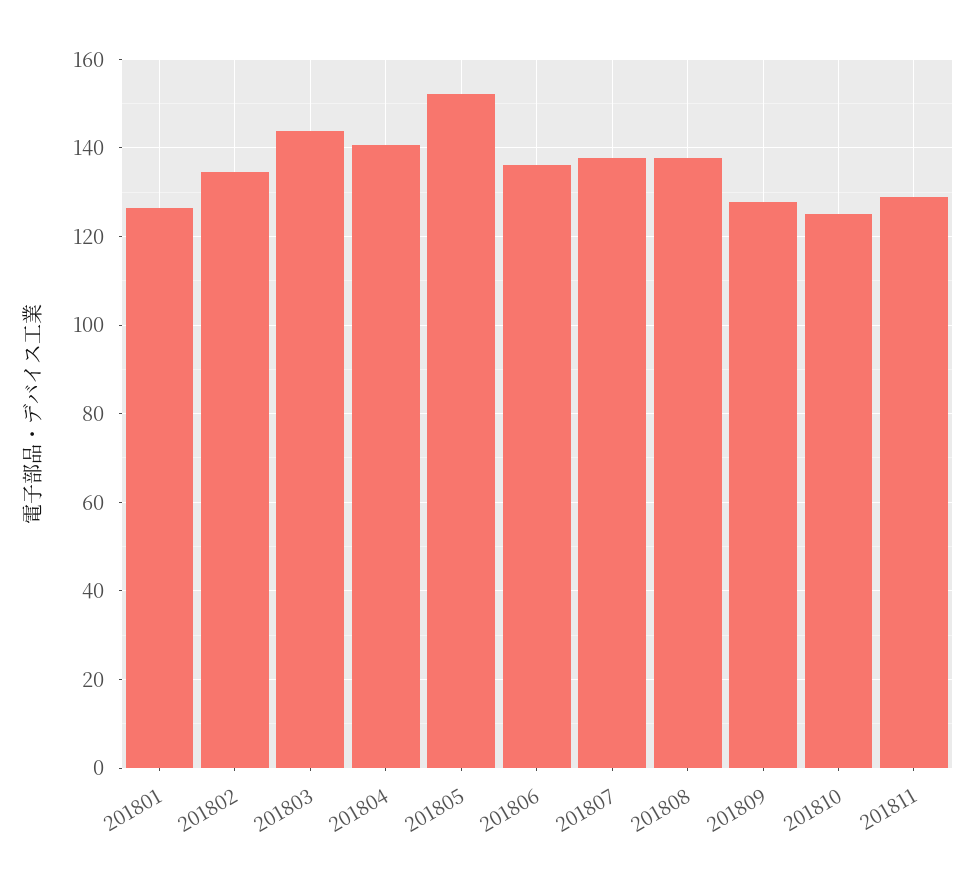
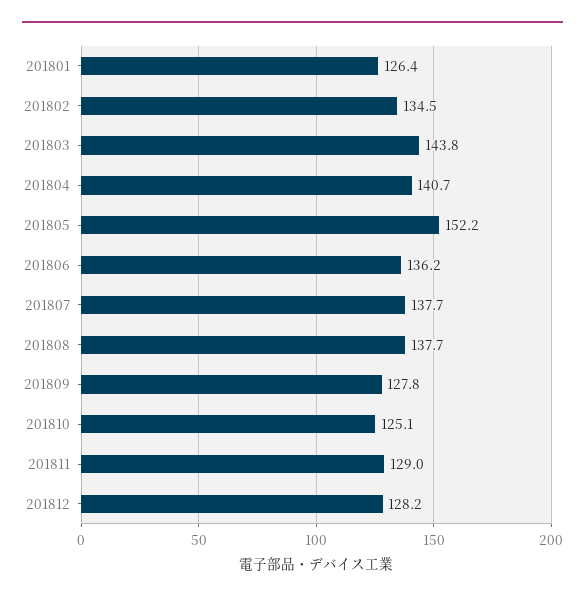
201812: none -> 128.2

